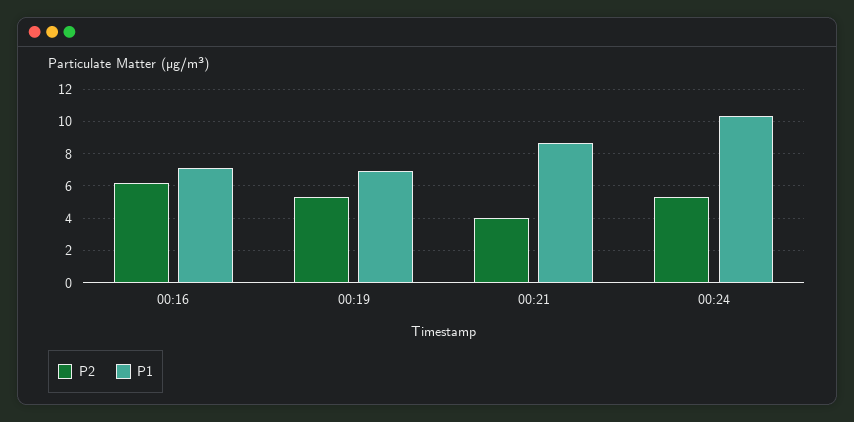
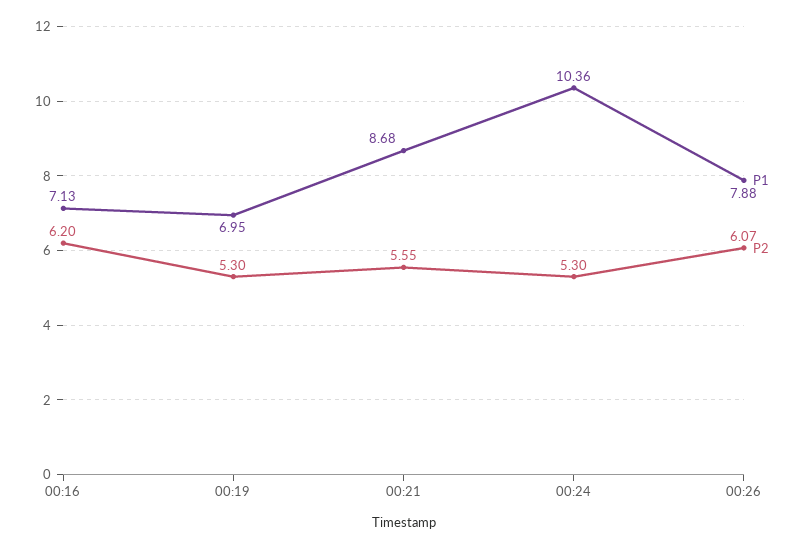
P2, 00:21: 4 -> 5.55
P1, 00:26: none -> 7.88
P2, 00:26: none -> 6.07

